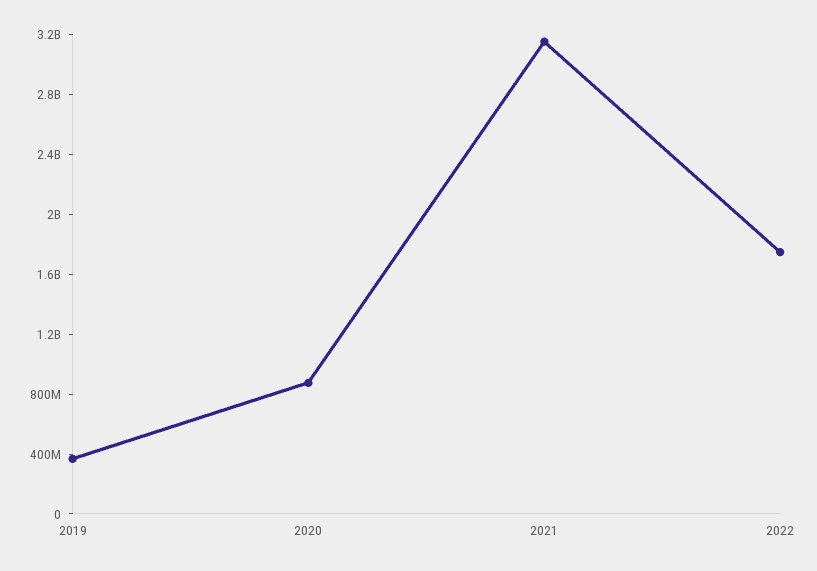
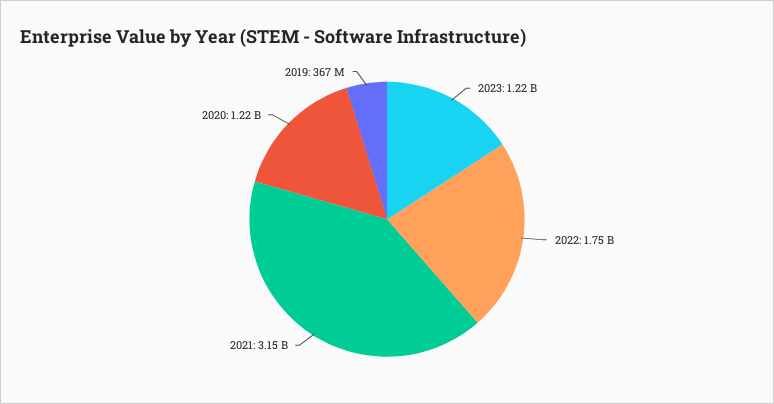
2020: 900000000 -> 1220000000
2023: none -> 1220000000

